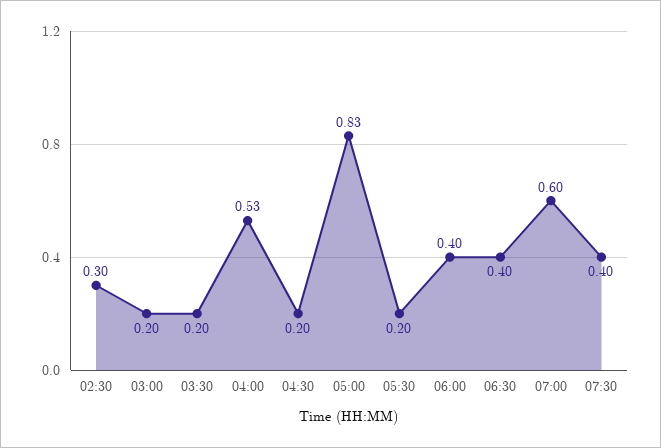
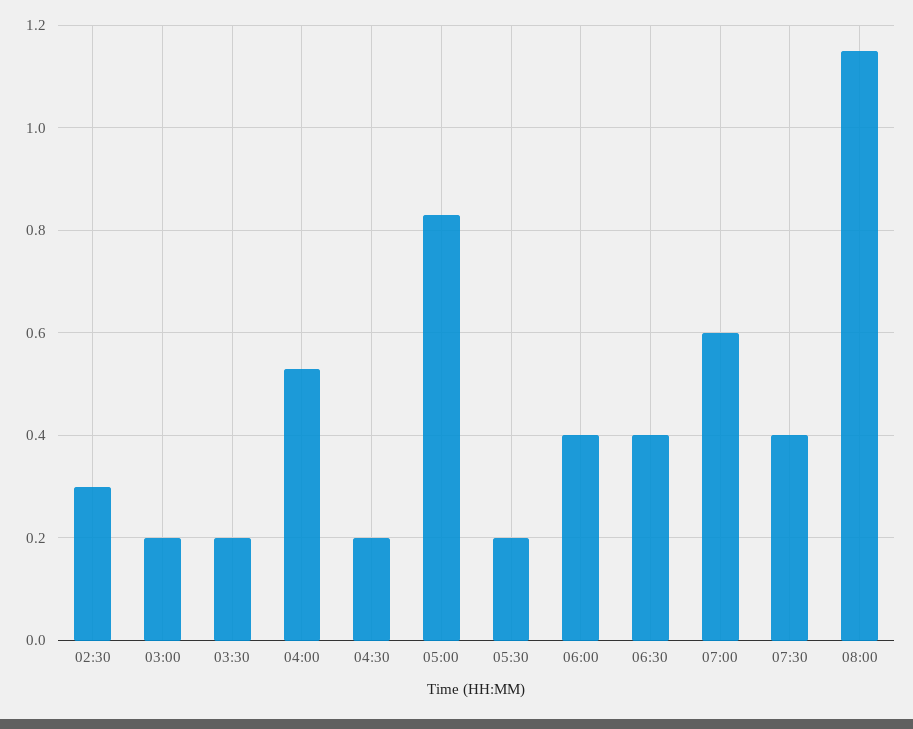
08:00: none -> 1.15

